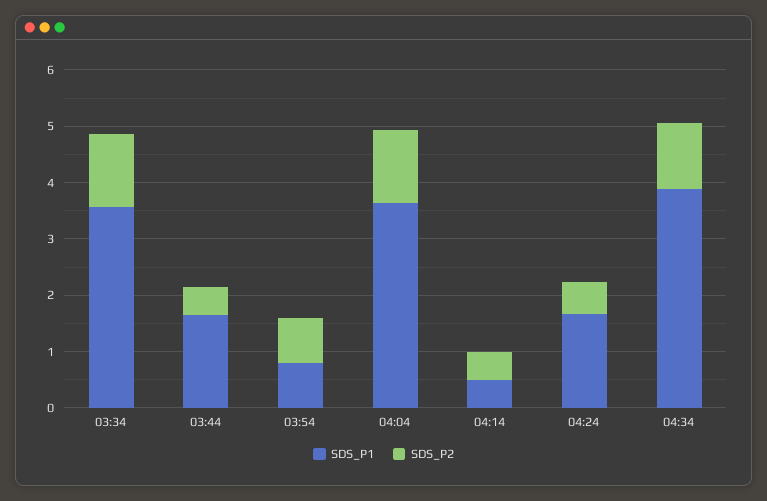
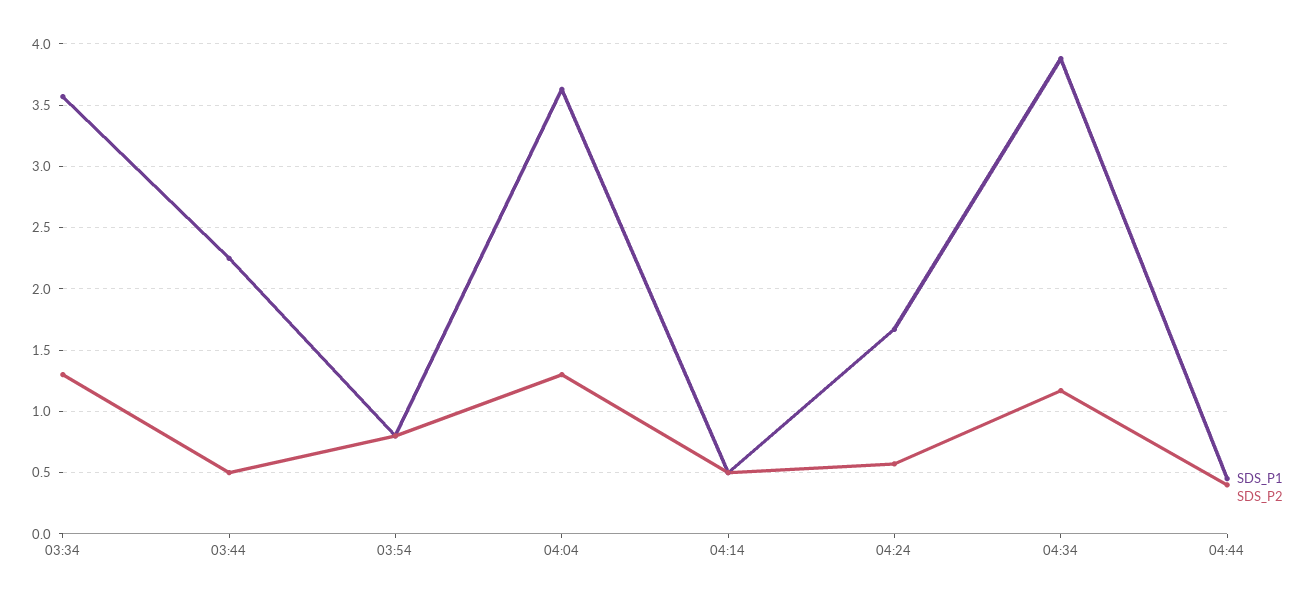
SDS_P1, 03:44: 1.6 -> 2.25
SDS_P1, 04:44: none -> 0.45
SDS_P2, 04:44: none -> 0.4

